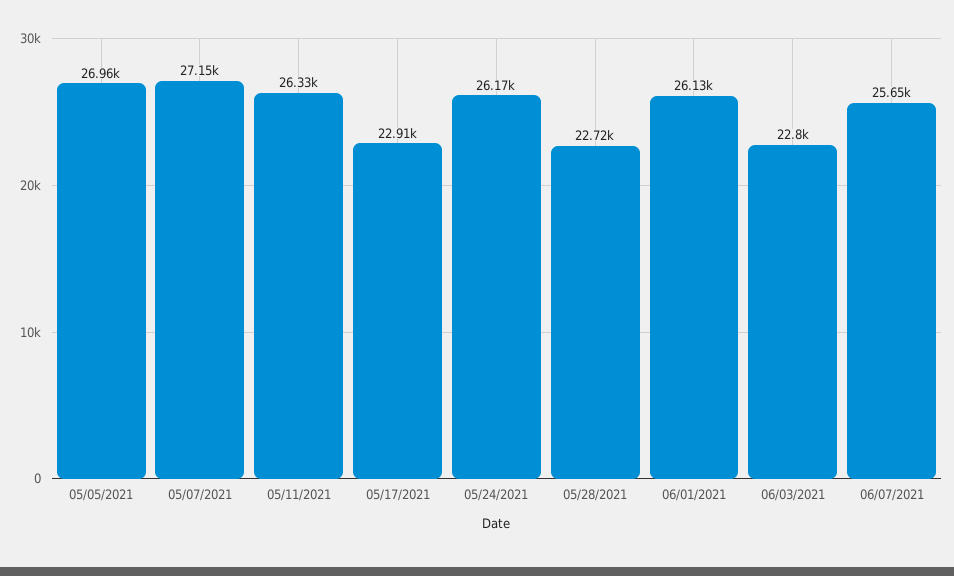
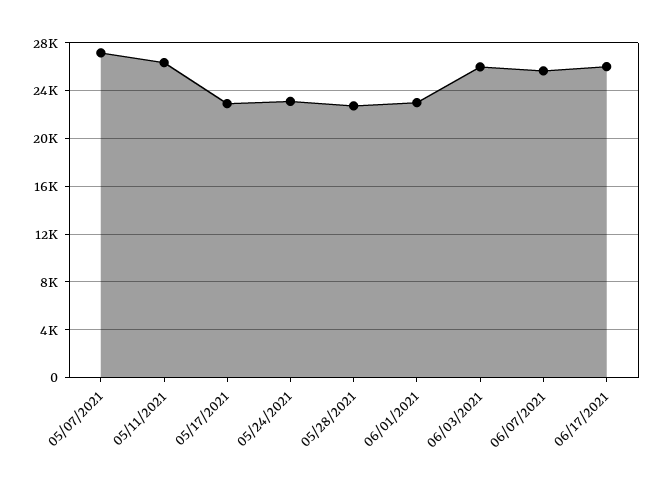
05/05/2021: 26960 -> none
05/24/2021: 26170 -> 23000
06/01/2021: 26130 -> 23000
06/03/2021: 22800 -> 26000
06/17/2021: none -> 26000

